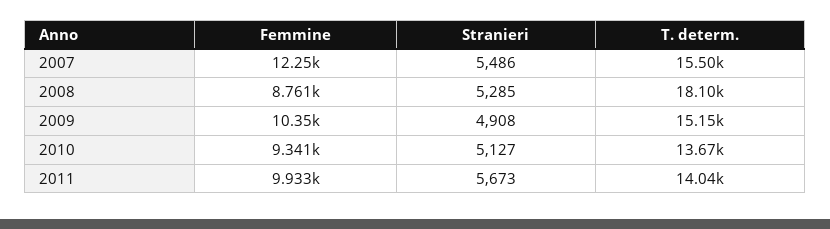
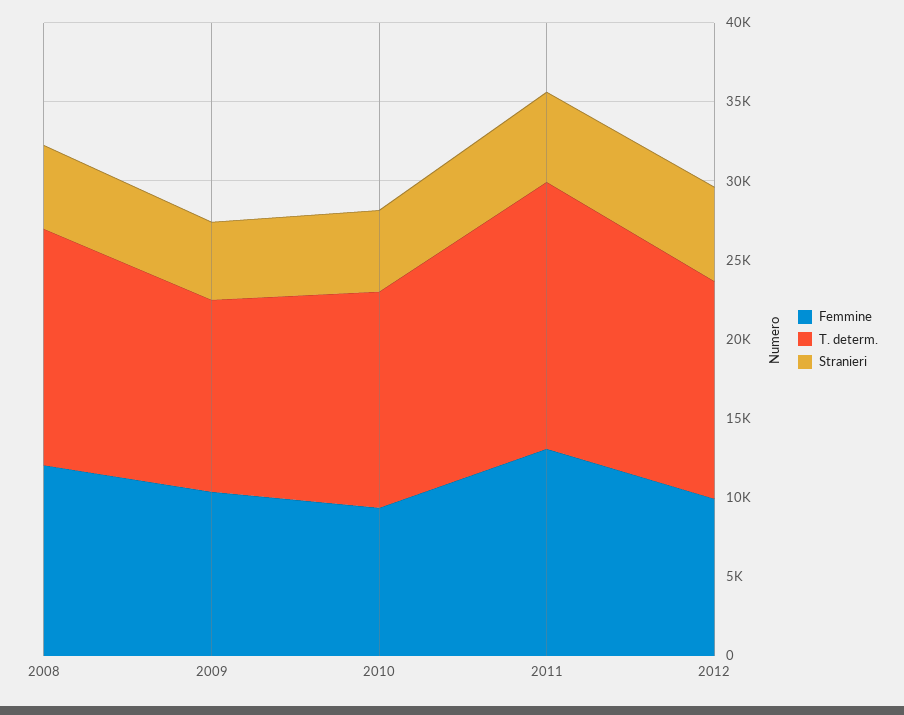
Femmine, 2007: 12250 -> none
Stranieri, 2007: 5486 -> none
T. determ., 2007: 15500 -> none
Femmine, 2008: 8761 -> 12000
T. determ., 2008: 18100 -> 15000
T. determ., 2009: 15150 -> 12000
Femmine, 2011: 9933 -> 13000
T. determ., 2011: 14040 -> 17000
Femmine, 2012: none -> 10000
T. determ., 2012: none -> 14000
Stranieri, 2012: none -> 6000

